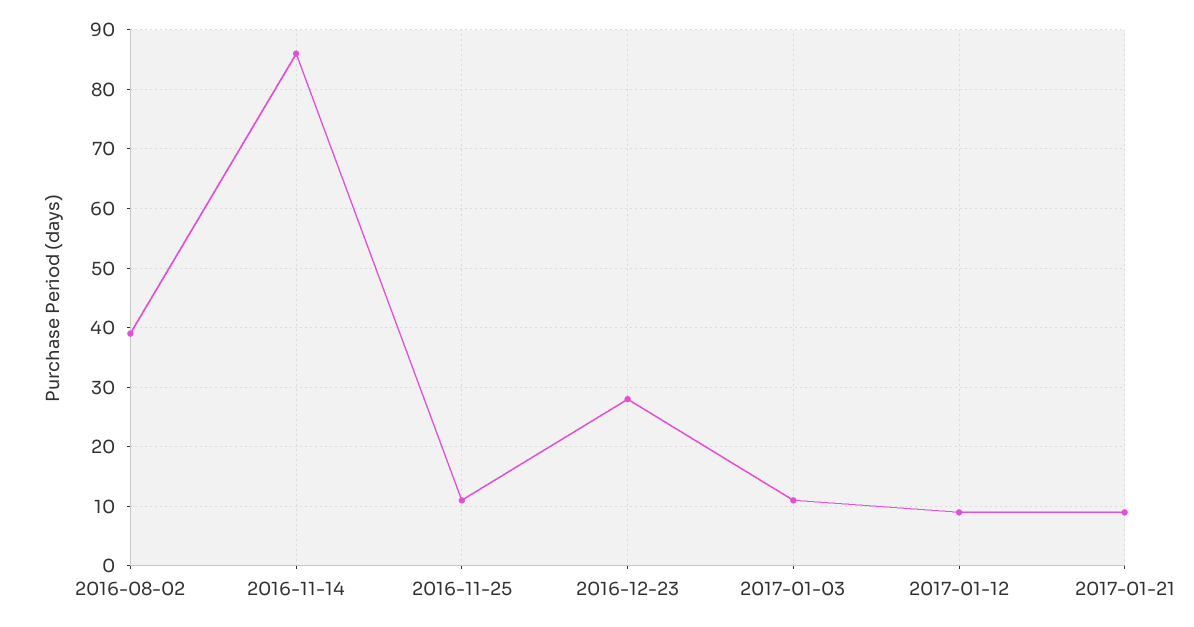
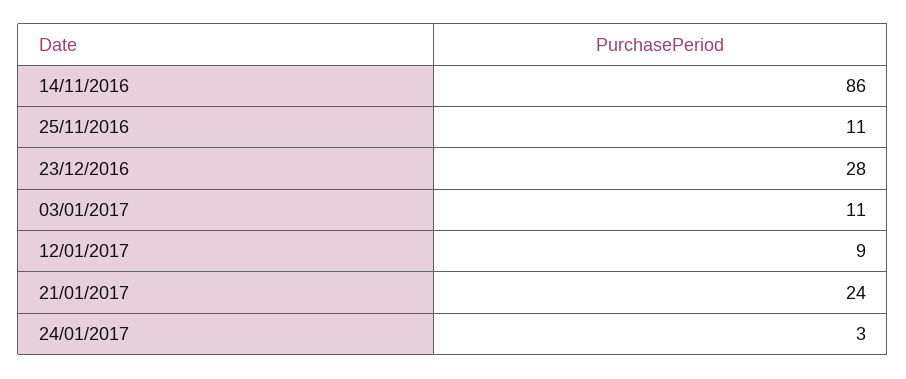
2016-08-02: 40 -> none
2017-01-21: 10 -> 24
24/01/2017: none -> 3

